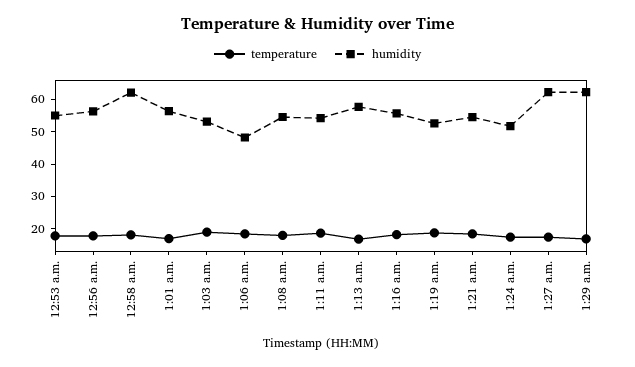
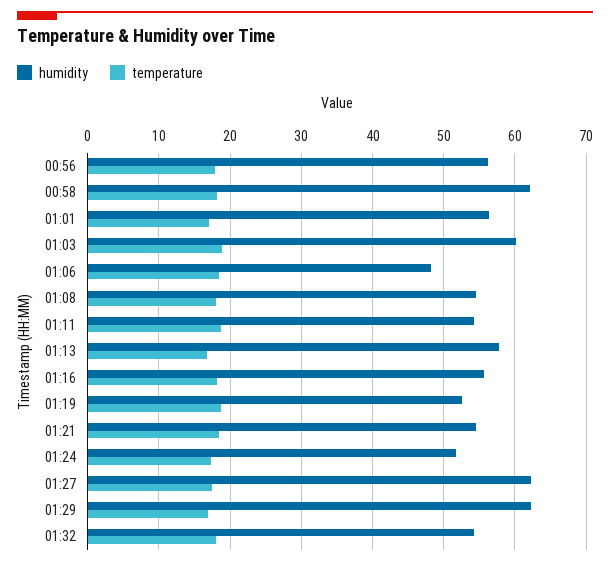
temperature, 12:53 a.m.: 17.5 -> none
humidity, 12:53 a.m.: 55 -> none
humidity, 1:03 a.m.: 52.5 -> 60
humidity, 01:32: none -> 54
temperature, 01:32: none -> 18

